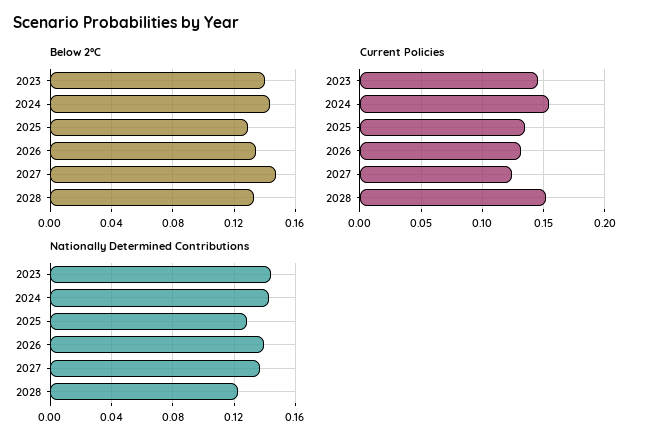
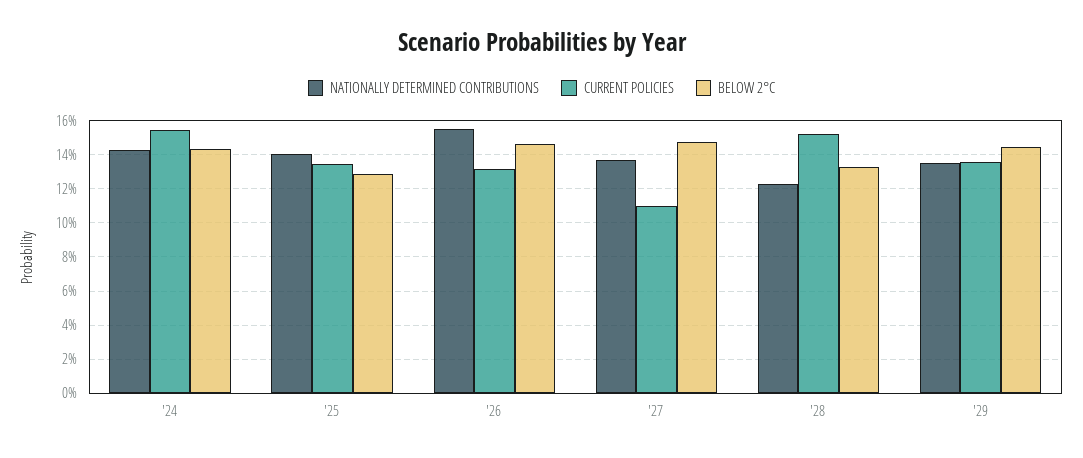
Below 2°C, 2023: 0.14 -> none
Below 2°C, 2026: 0.135 -> 0.145
Current Policies, 2023: 0.145 -> none
Current Policies, 2027: 0.125 -> 0.11
Nationally Determined Contributions, 2023: 0.145 -> none
Nationally Determined Contributions, 2025: 0.13 -> 0.14
Nationally Determined Contributions, 2026: 0.14 -> 0.155
Nationally Determined Contributions, '29: none -> 0.135
Current Policies, '29: none -> 0.135
Below 2°C, '29: none -> 0.145

